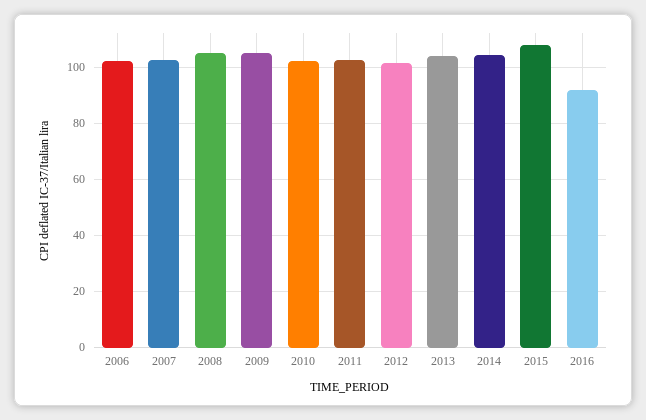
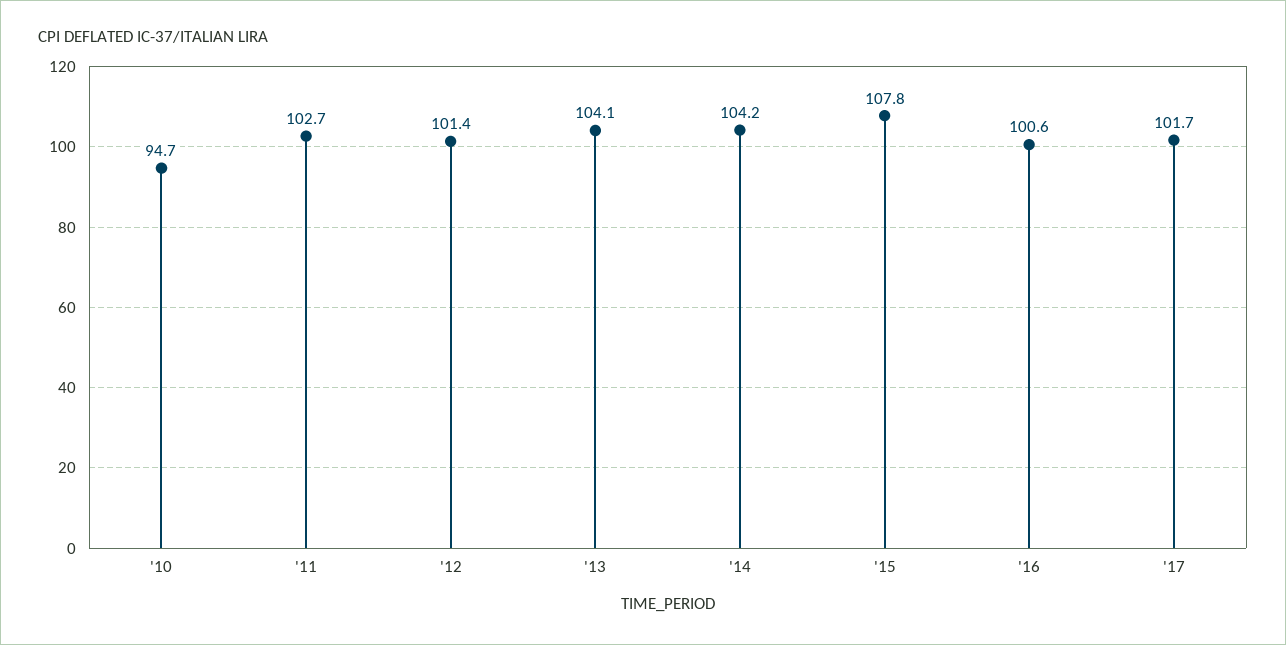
2006: 102.5 -> none
2007: 102.5 -> none
2008: 105 -> none
2009: 105 -> none
2010: 102.5 -> 94.7
2016: 92.5 -> 100.6
'17: none -> 101.7

